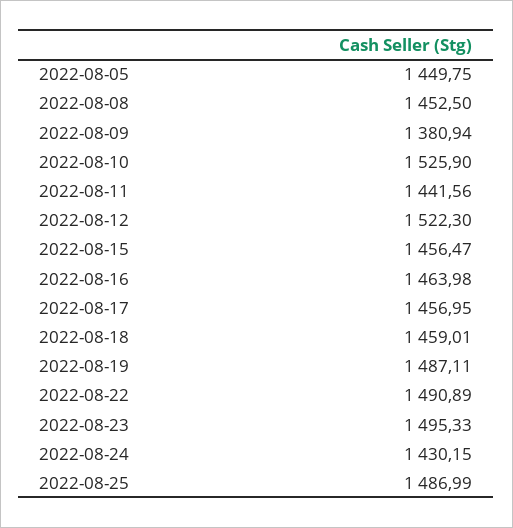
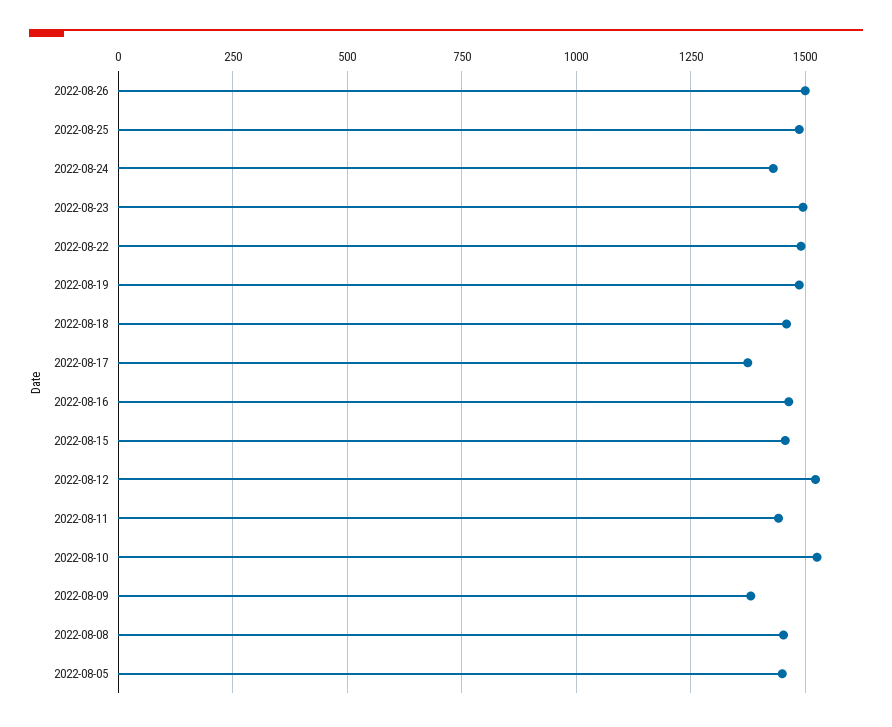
2022-08-17: 1456.95 -> 1375
2022-08-26: none -> 1500

